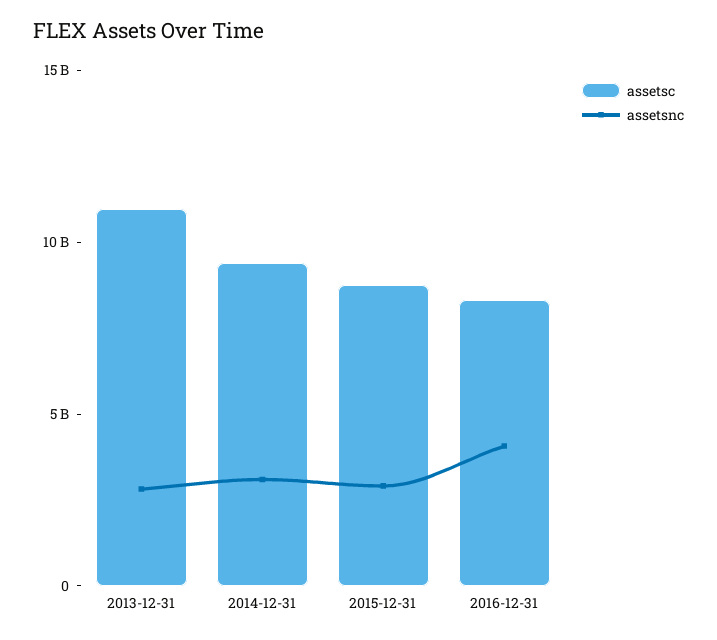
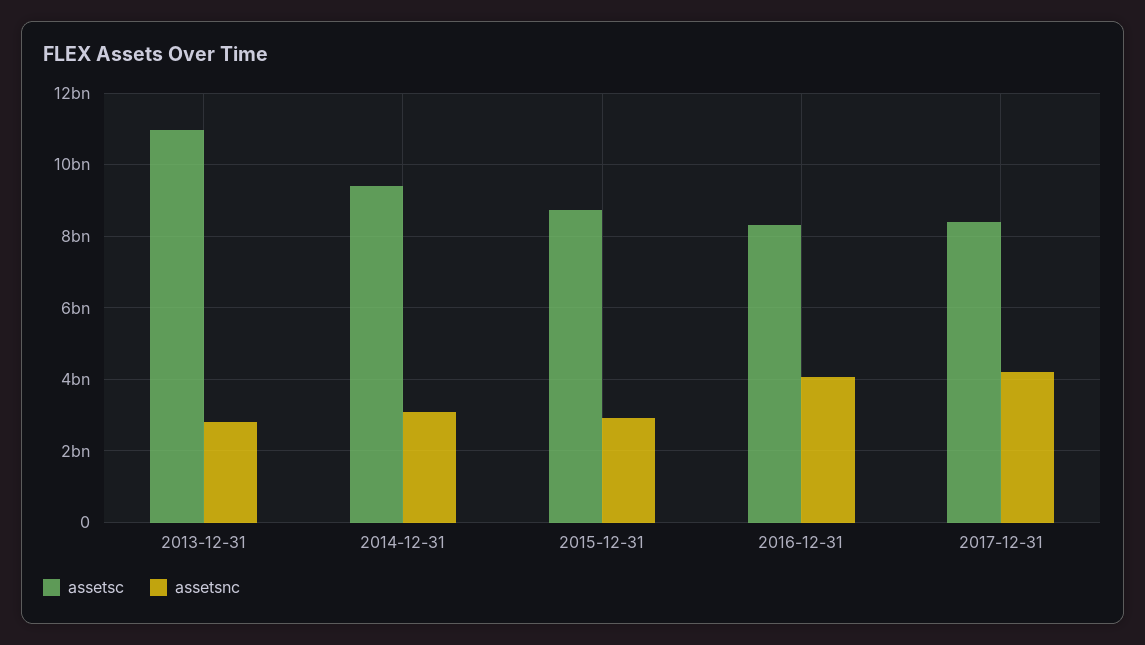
assetsc, 2017-12-31: none -> 8400000000
assetsnc, 2017-12-31: none -> 4200000000

